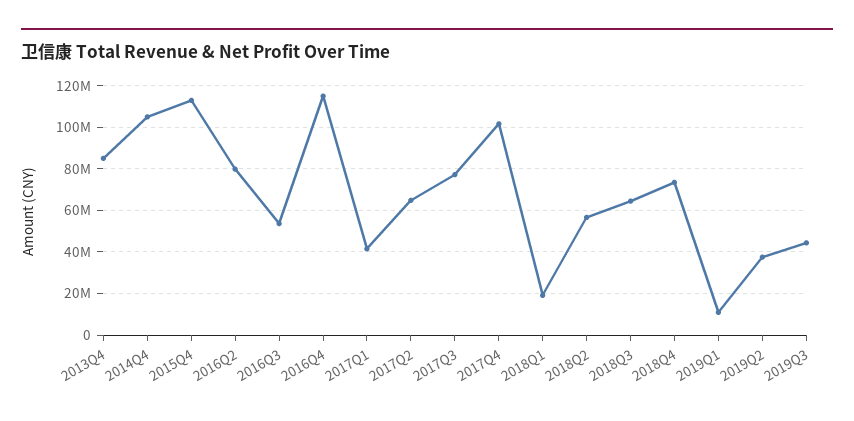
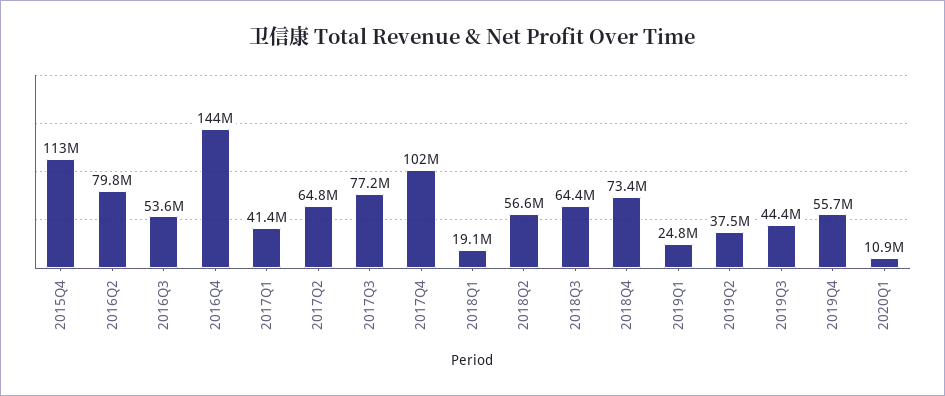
2013Q4: 85000000 -> none
2014Q4: 105000000 -> none
2016Q4: 115000000 -> 144000000
2019Q1: 10000000 -> 24800000
2019Q4: none -> 55700000
2020Q1: none -> 10900000

